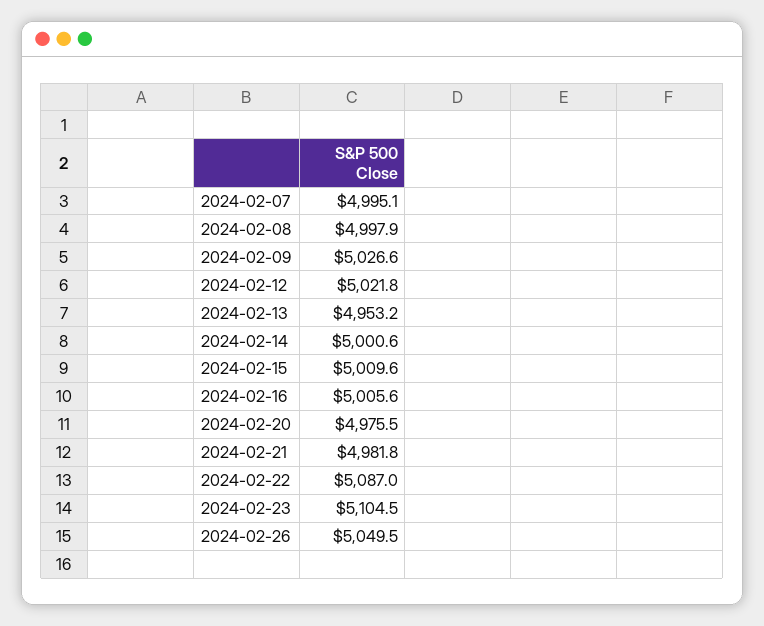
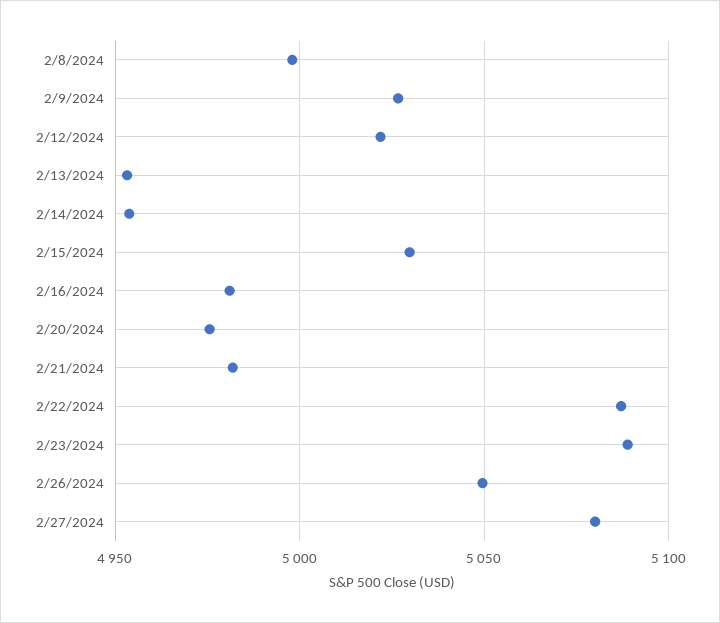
2024-02-07: 4995.1 -> none
2024-02-14: 5000.6 -> 4955
2024-02-15: 5009.6 -> 5030
2024-02-16: 5005.6 -> 4980
2024-02-23: 5104.5 -> 5090
2/27/2024: none -> 5080

